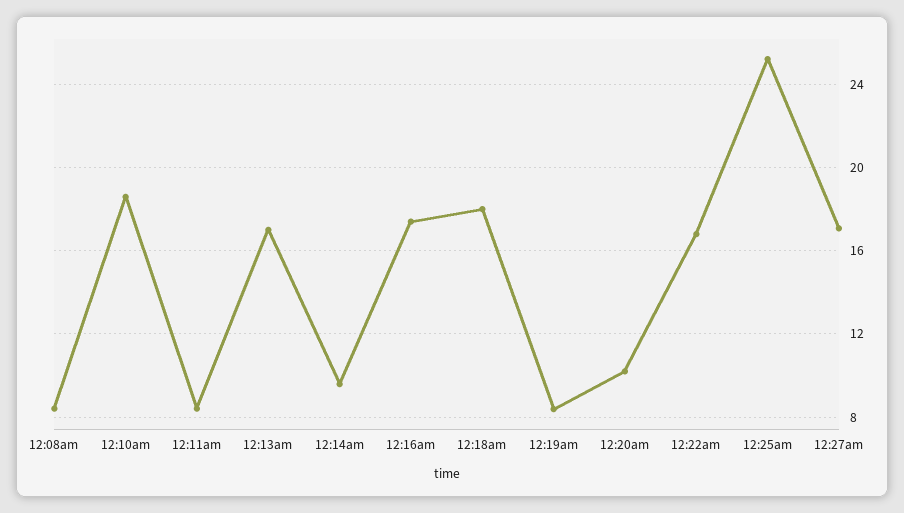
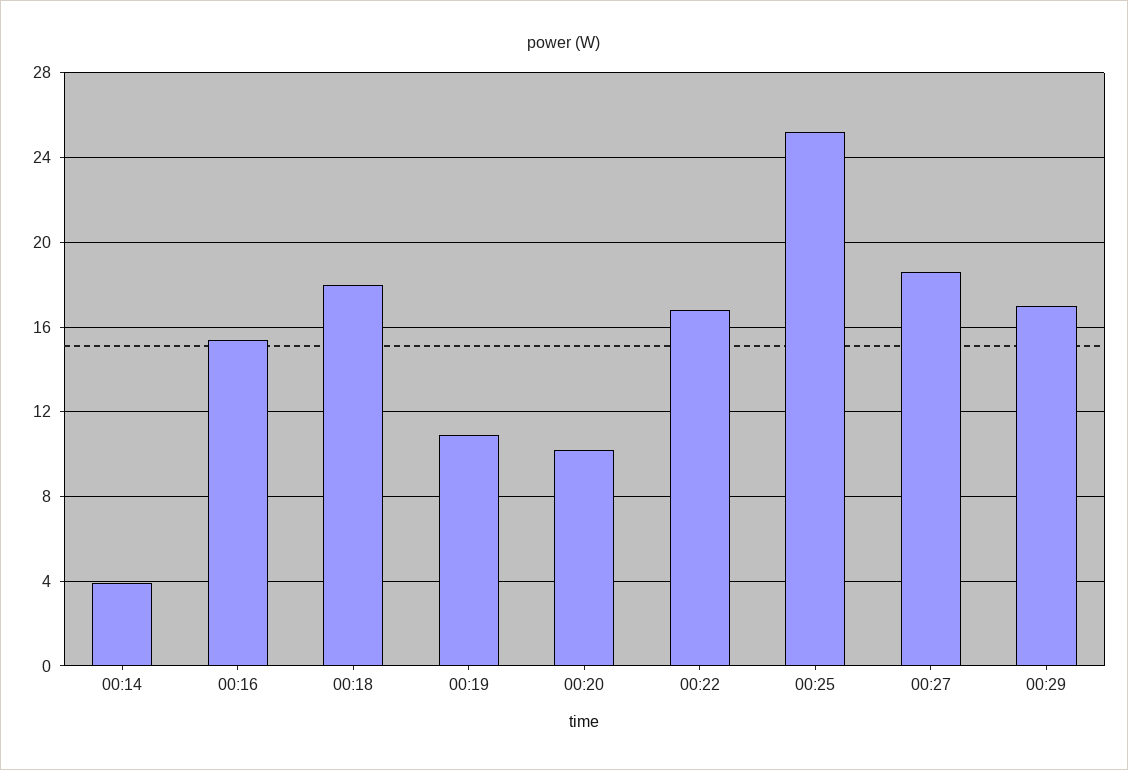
12:08am: 8.5 -> none
12:10am: 18.5 -> none
12:11am: 8.5 -> none
12:13am: 17 -> none
12:14am: 9.5 -> 4
12:16am: 17.5 -> 15.5
12:19am: 8.5 -> 11
12:27am: 17 -> 18.5
00:29: none -> 17

